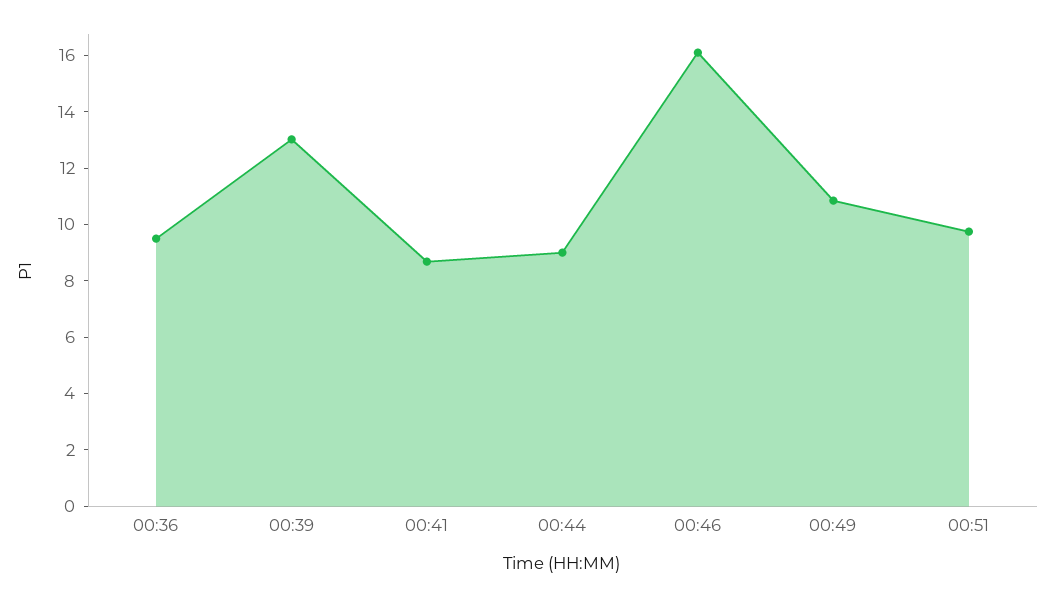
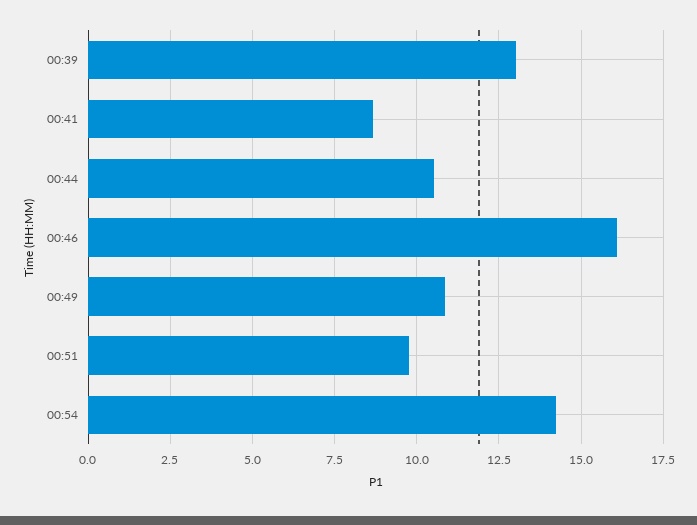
00:36: 9.5 -> none
00:44: 9 -> 10.5
00:54: none -> 14.25

